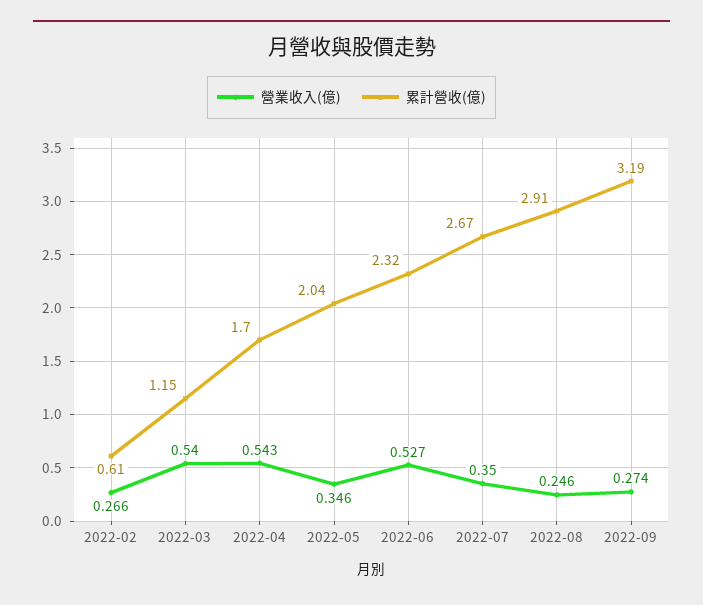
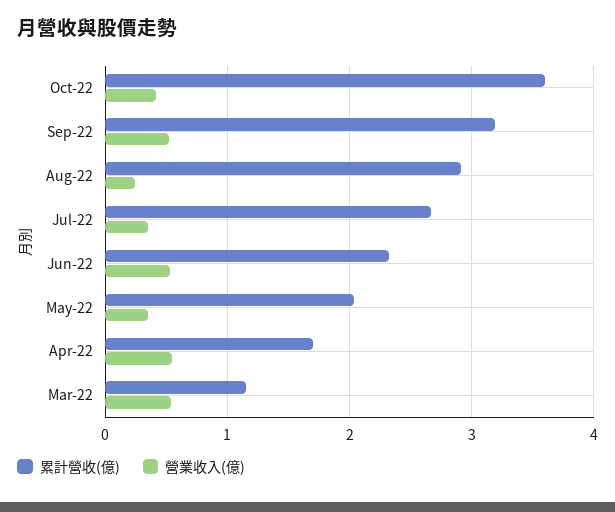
營業收入(億), 2022-02: 0.266 -> none
累計營收(億), 2022-02: 0.61 -> none
營業收入(億), 2022-09: 0.274 -> 0.5
累計營收(億), Oct-22: none -> 3.6
營業收入(億), Oct-22: none -> 0.4

